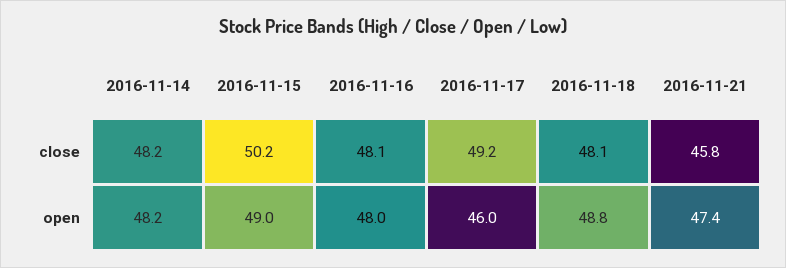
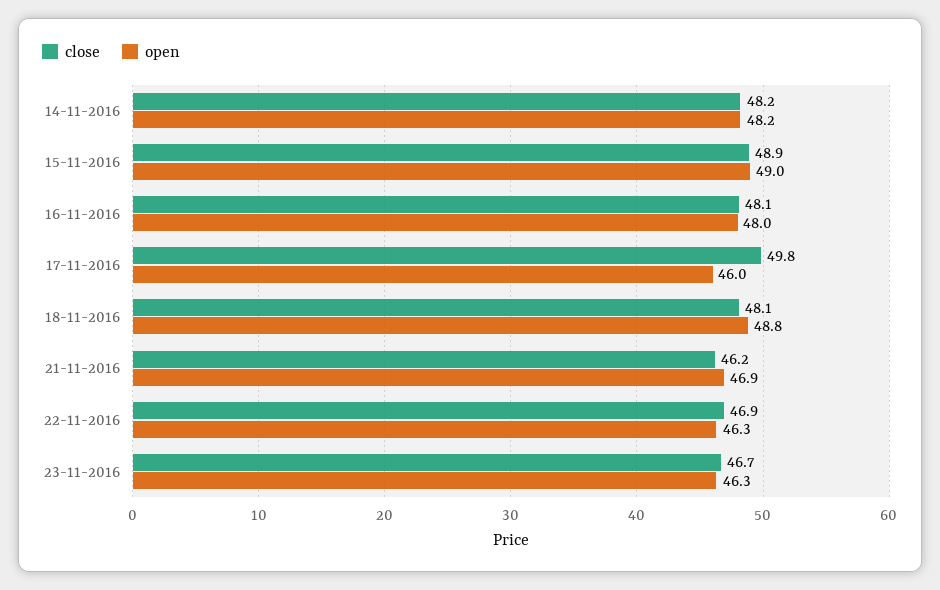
close, 2016-11-15: 50.2 -> 48.9
close, 2016-11-17: 49.2 -> 49.8
close, 2016-11-21: 45.8 -> 46.2
open, 2016-11-21: 47.4 -> 46.9
close, 22-11-2016: none -> 46.9
open, 22-11-2016: none -> 46.3
close, 23-11-2016: none -> 46.7
open, 23-11-2016: none -> 46.3

